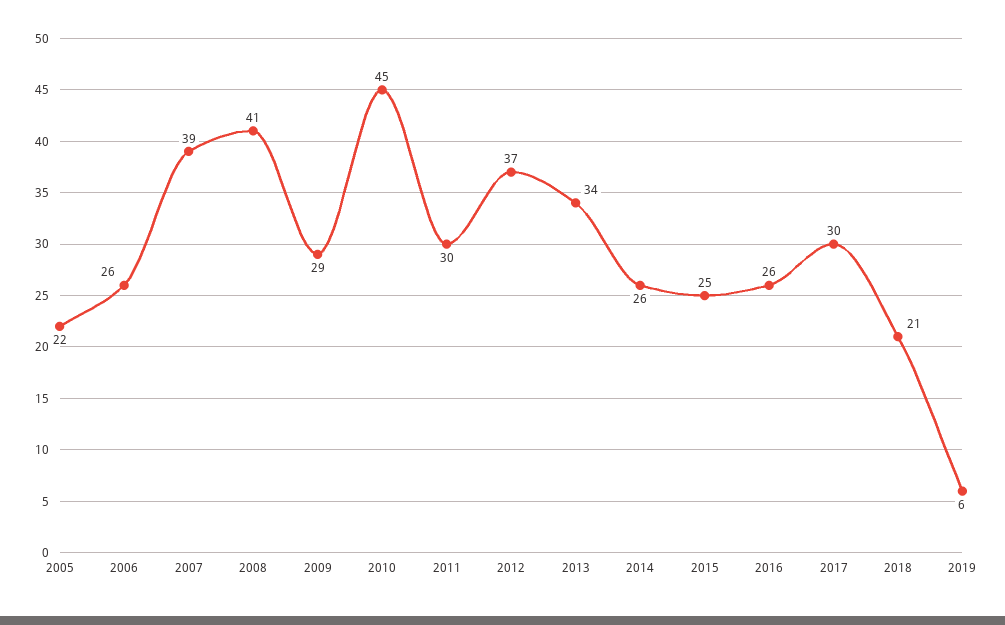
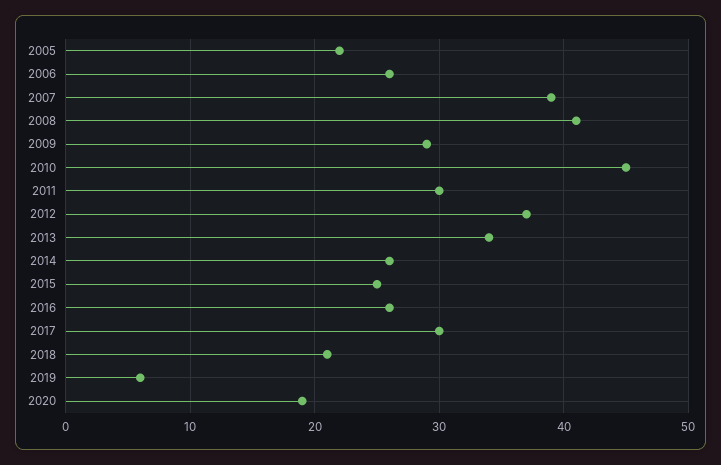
2020: none -> 19

